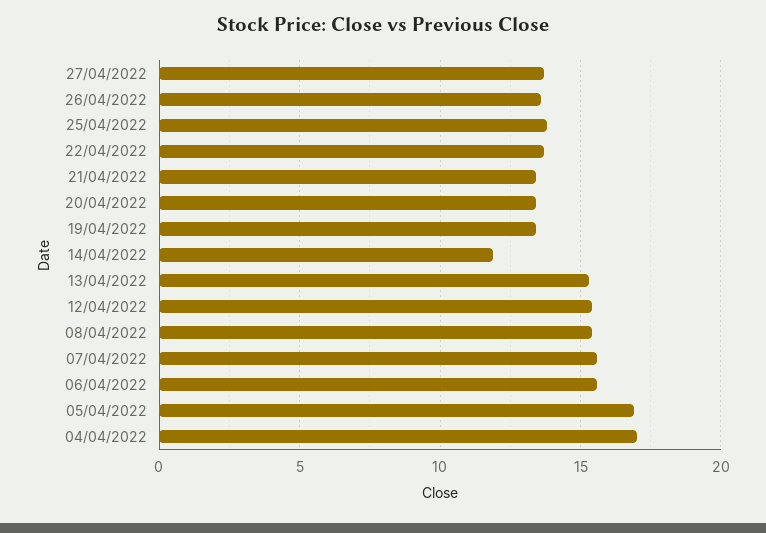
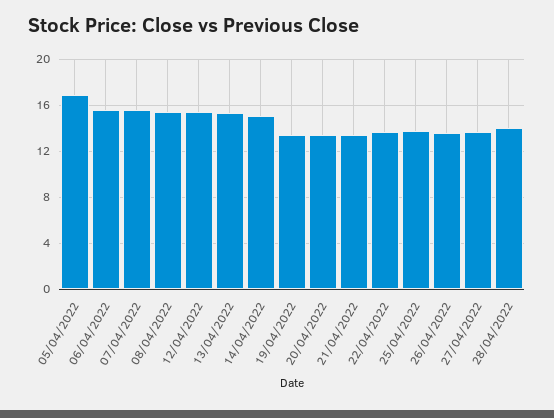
14/04/2022: 12 -> 15
04/04/2022: 17 -> none
28/04/2022: none -> 14

